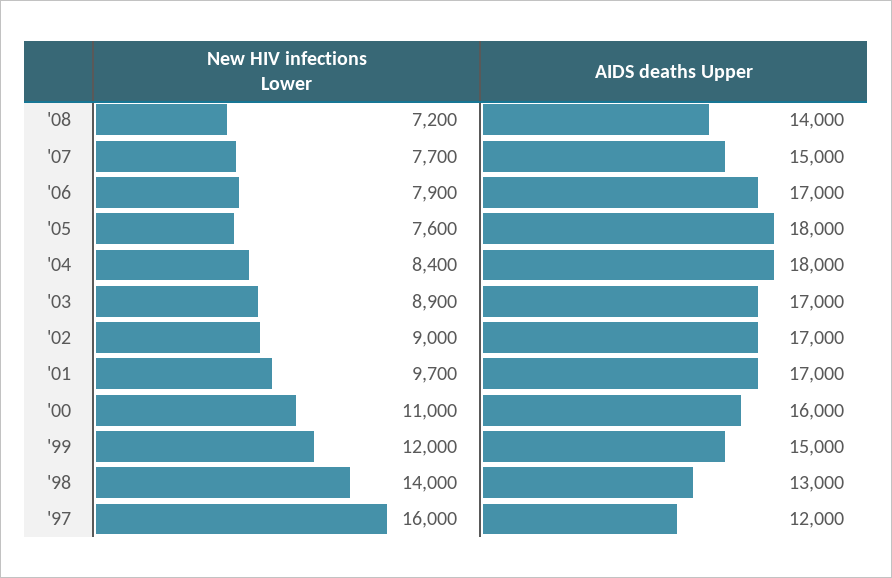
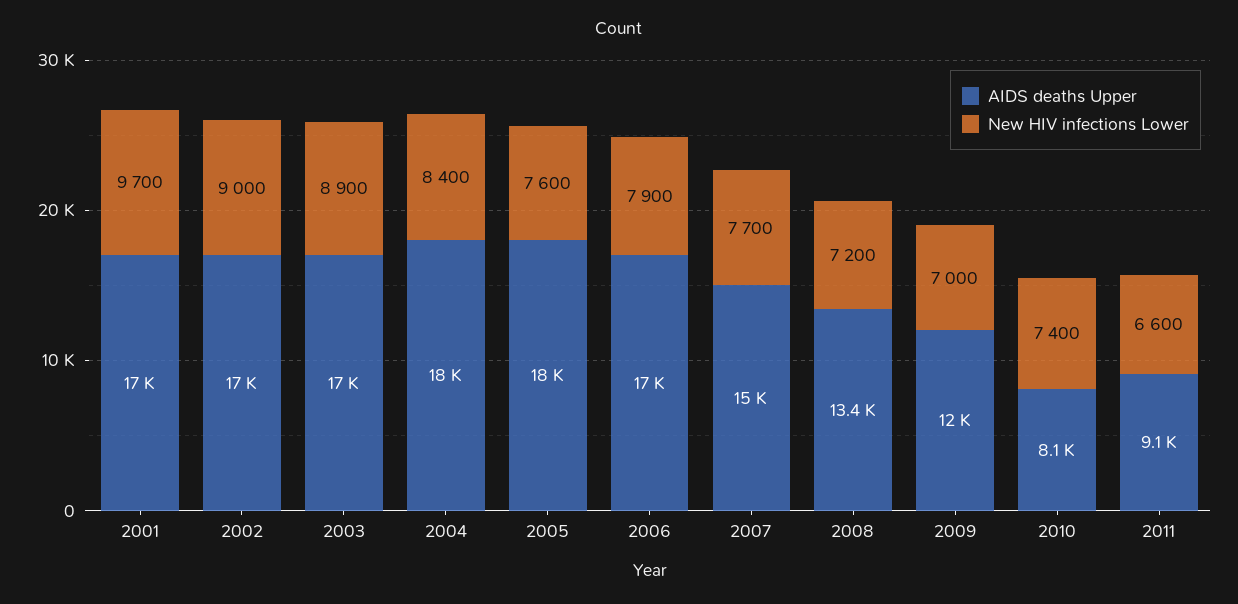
AIDS deaths Upper, '08: 14000 -> 13400
New HIV infections Lower, '00: 11000 -> none
AIDS deaths Upper, '00: 16000 -> none
New HIV infections Lower, '99: 12000 -> none
AIDS deaths Upper, '99: 15000 -> none
New HIV infections Lower, '98: 14000 -> none
AIDS deaths Upper, '98: 13000 -> none
New HIV infections Lower, '97: 16000 -> none
AIDS deaths Upper, '97: 12000 -> none
AIDS deaths Upper, 2009: none -> 12000
New HIV infections Lower, 2009: none -> 7000
AIDS deaths Upper, 2010: none -> 8100
New HIV infections Lower, 2010: none -> 7400
AIDS deaths Upper, 2011: none -> 9100
New HIV infections Lower, 2011: none -> 6600

